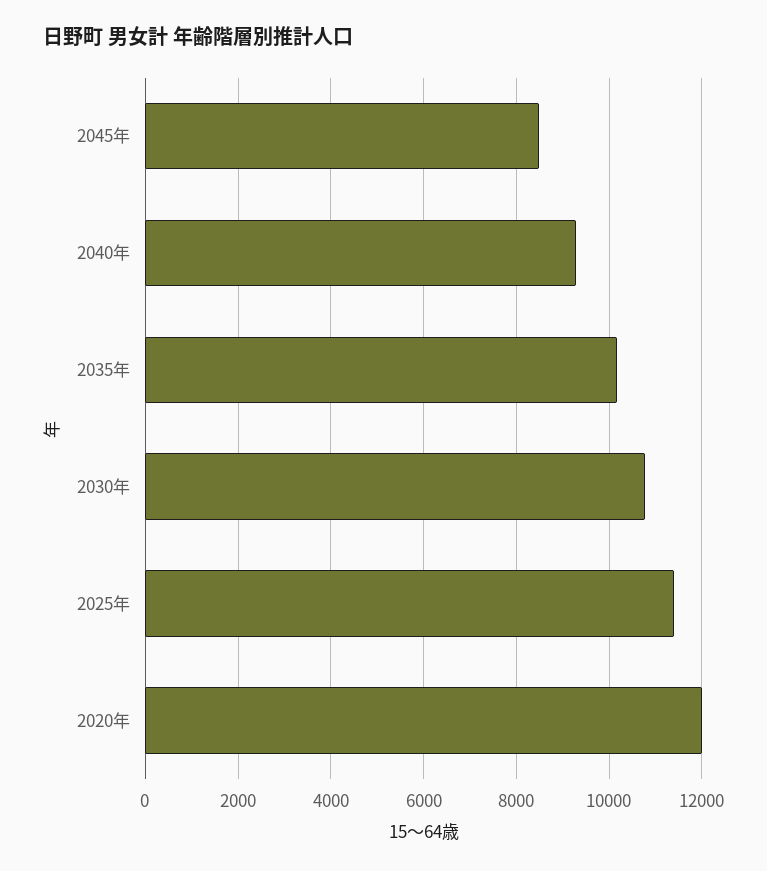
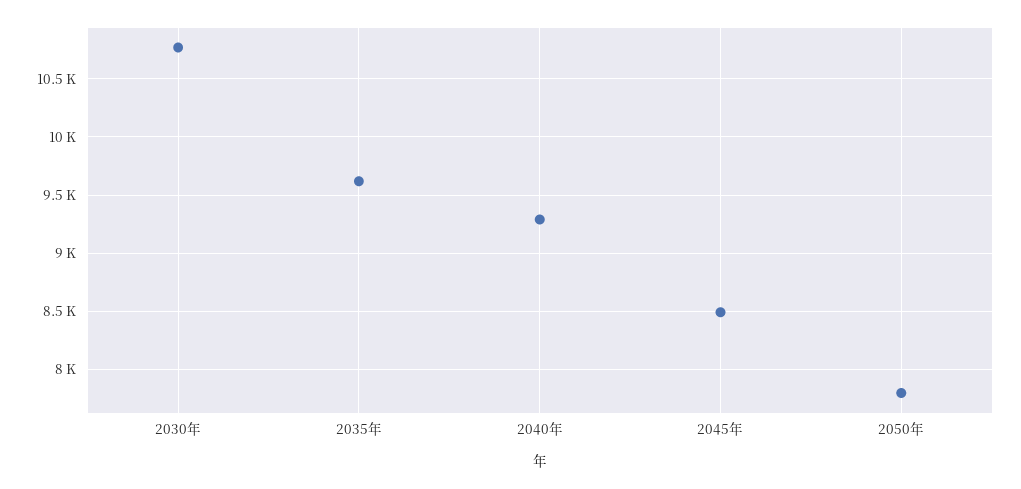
2035年: 10200 -> 9600
2025年: 11400 -> none
2020年: 12000 -> none
2050年: none -> 7800

